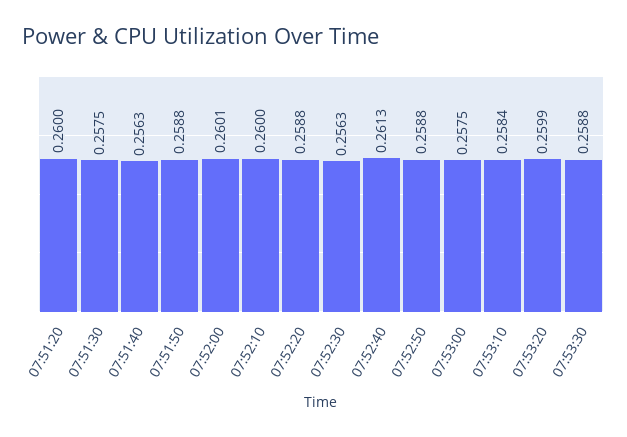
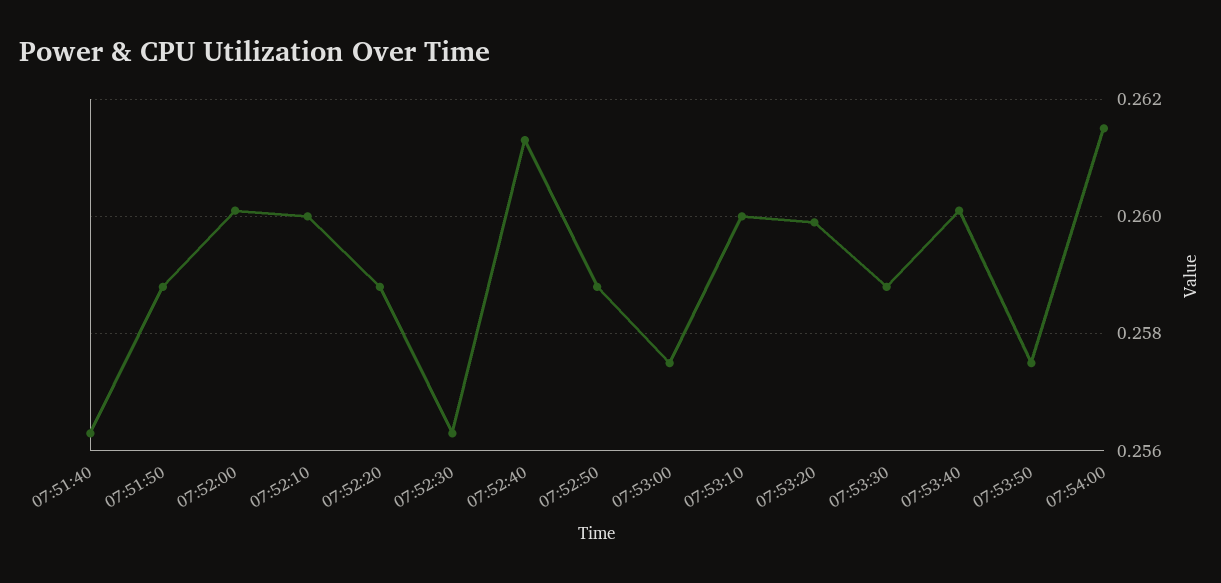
07:51:20: 0.26 -> none
07:51:30: 0.2575 -> none
07:53:10: 0.2584 -> 0.26
07:53:40: none -> 0.26
07:53:50: none -> 0.2575
07:54:00: none -> 0.2615

